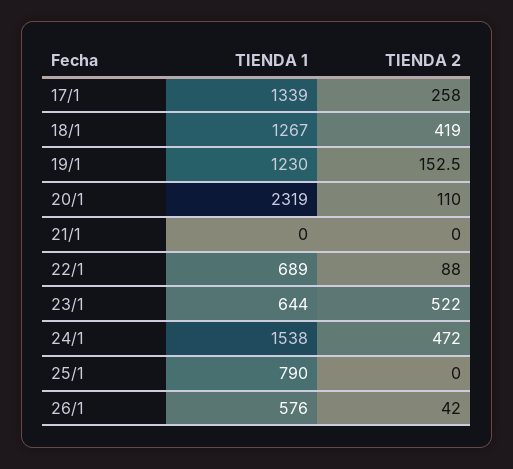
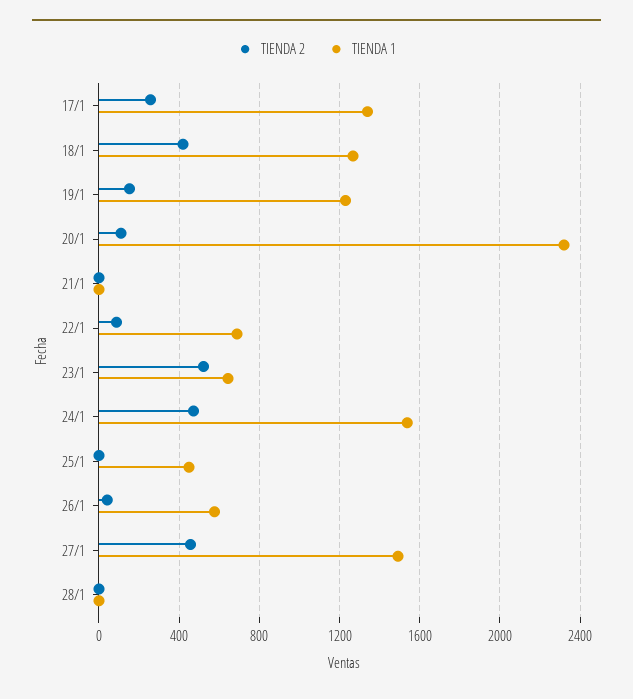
TIENDA 1, 25/1: 790 -> 450
TIENDA 2, 27/1: none -> 450
TIENDA 1, 27/1: none -> 1500
TIENDA 2, 28/1: none -> 0
TIENDA 1, 28/1: none -> 0

